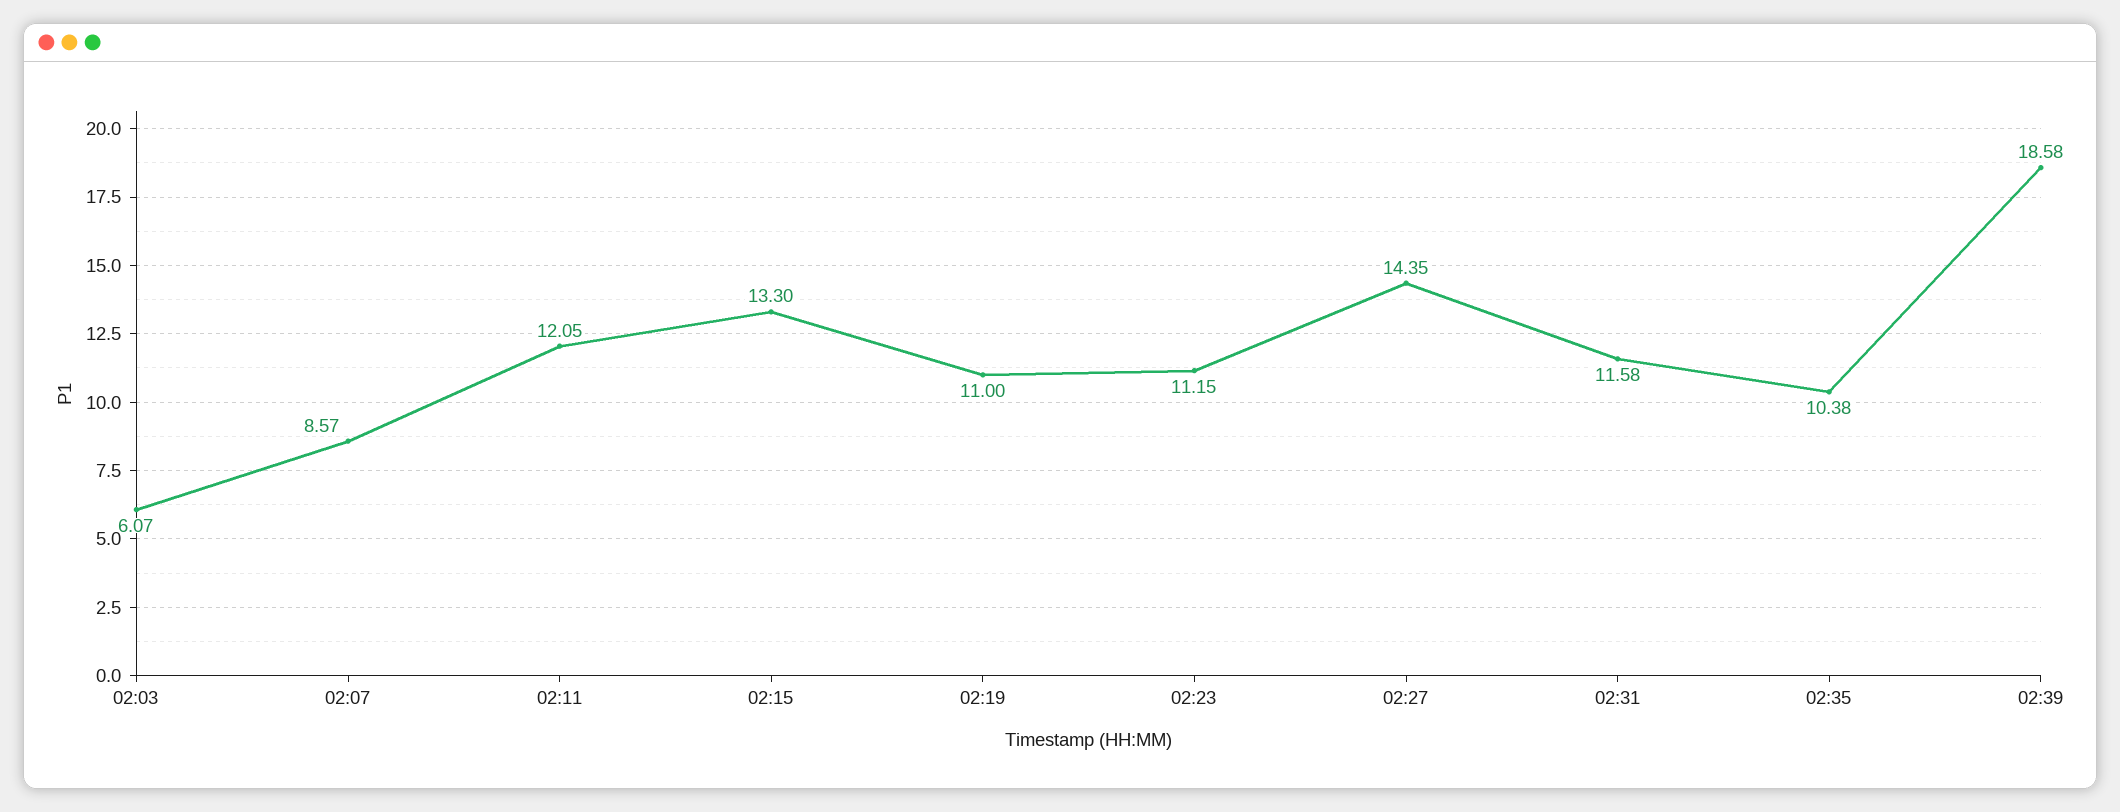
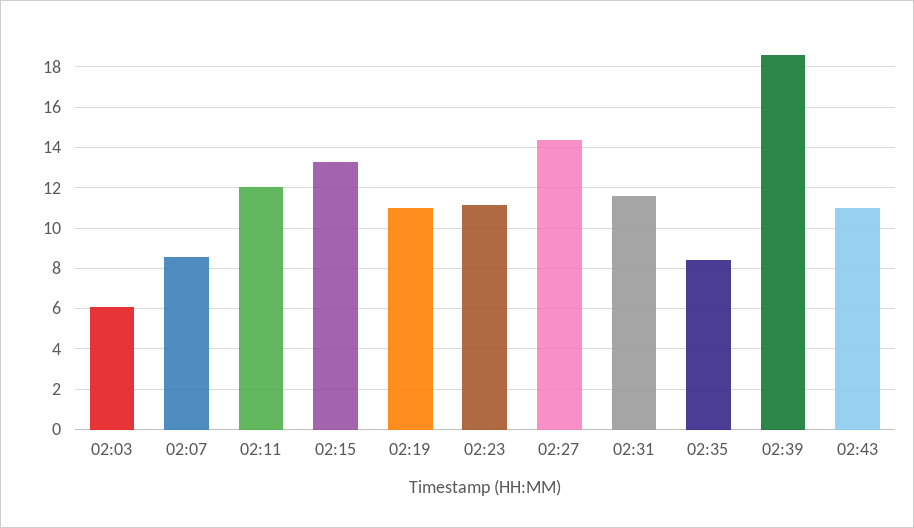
02:35: 10.38 -> 8.5
02:43: none -> 11

